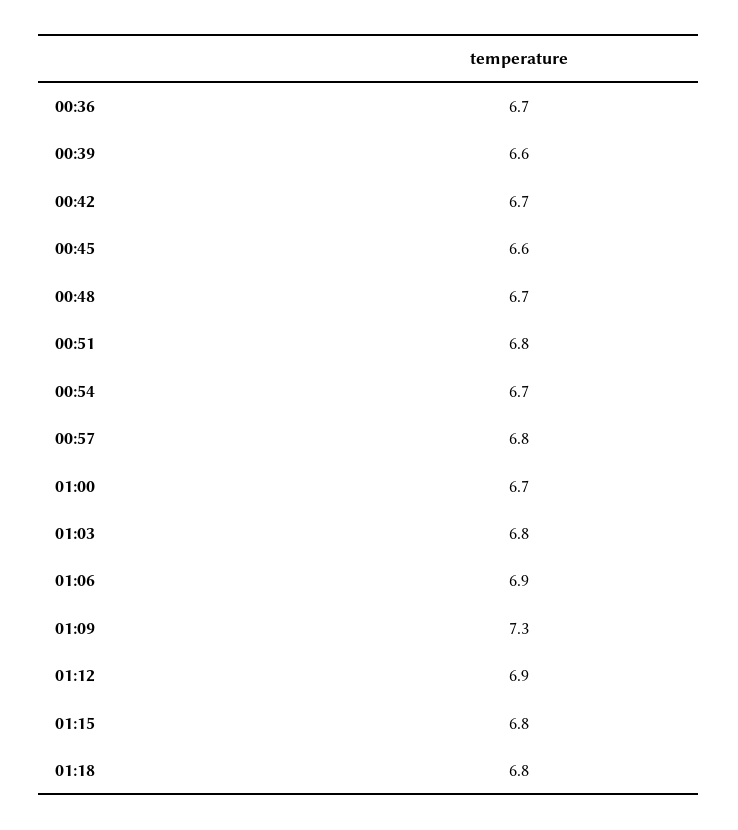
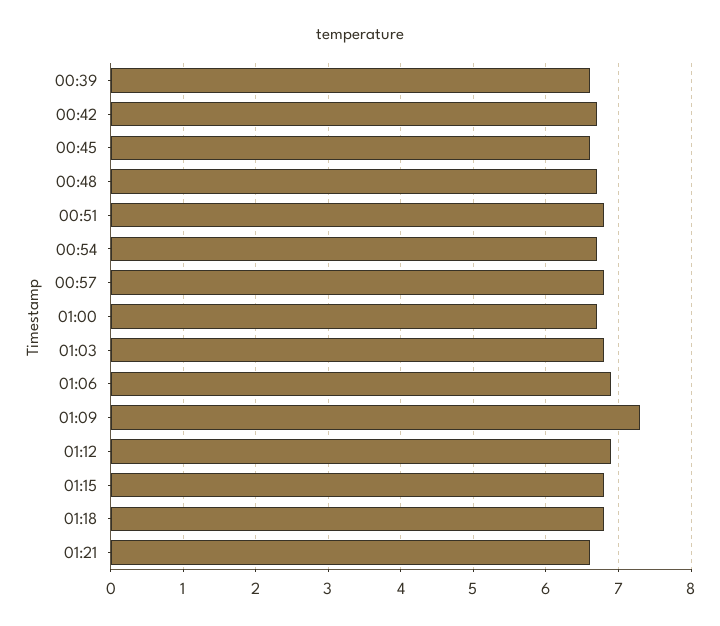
00:36: 6.7 -> none
01:21: none -> 6.6

